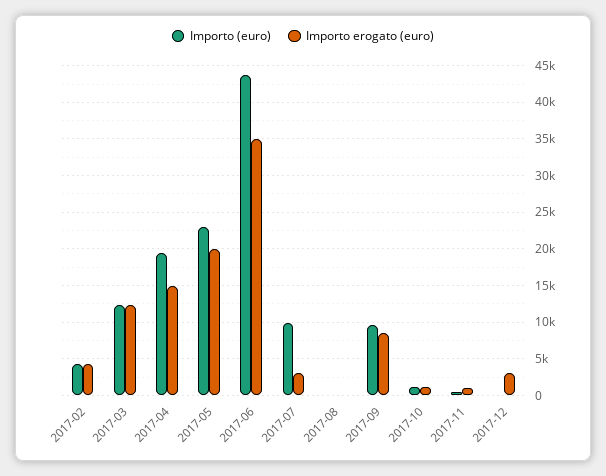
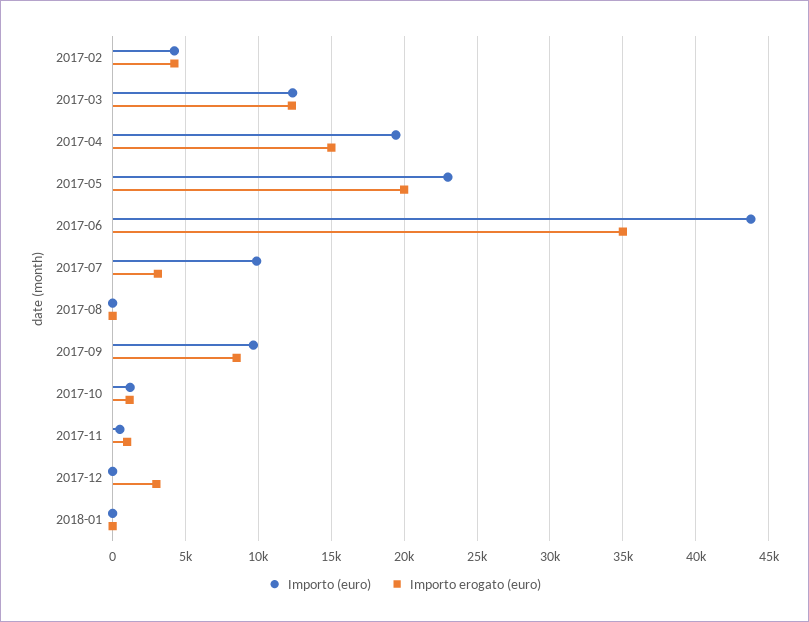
Importo (euro), 2018-01: none -> 0
Importo erogato (euro), 2018-01: none -> 0

